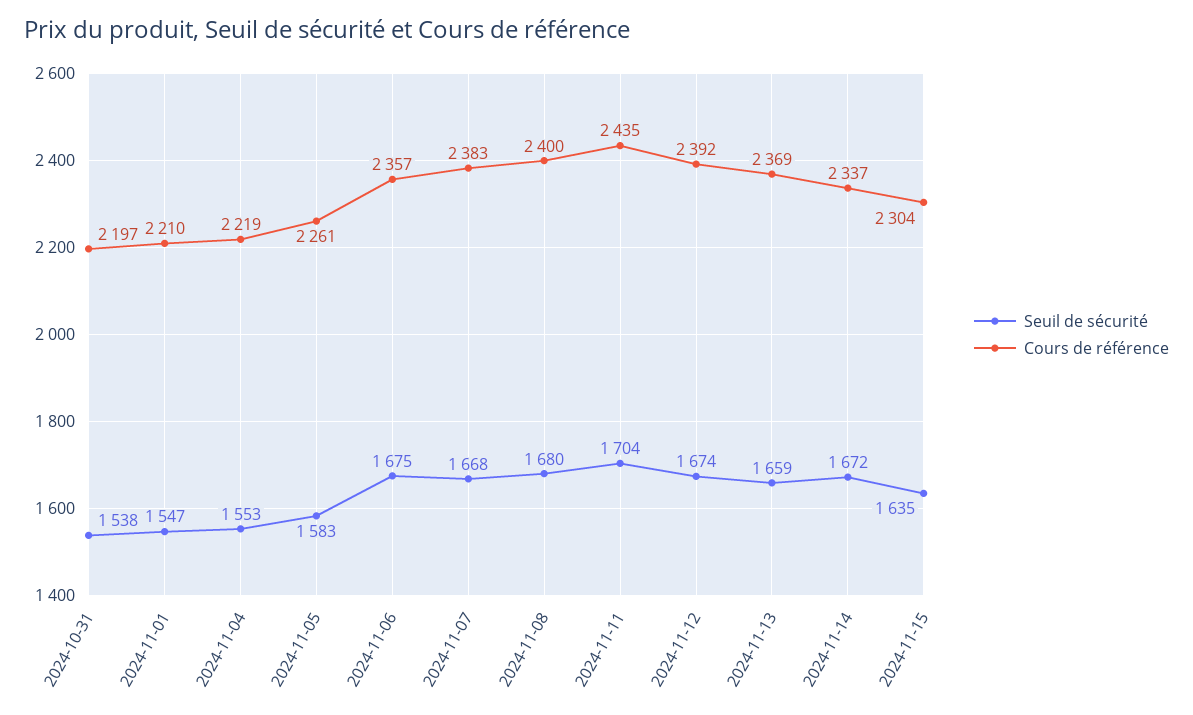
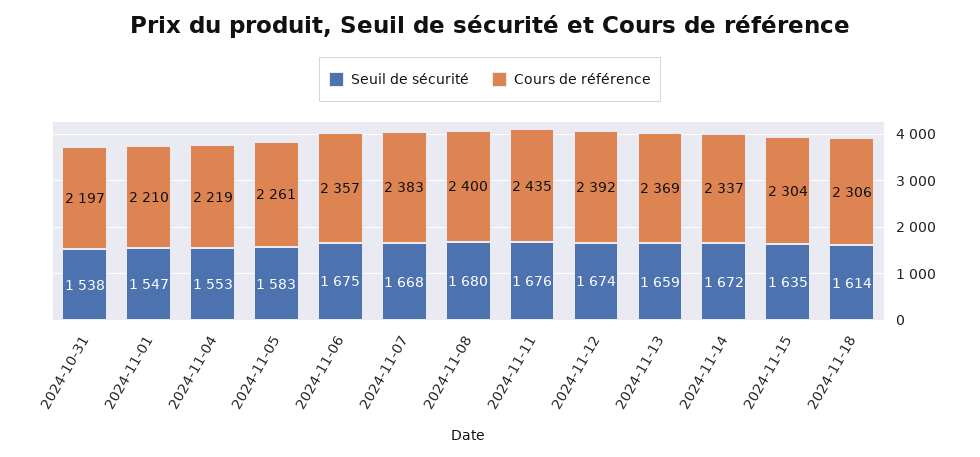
Seuil de sécurité, 2024-11-11: 1704 -> 1676
Seuil de sécurité, 2024-11-18: none -> 1614
Cours de référence, 2024-11-18: none -> 2306

